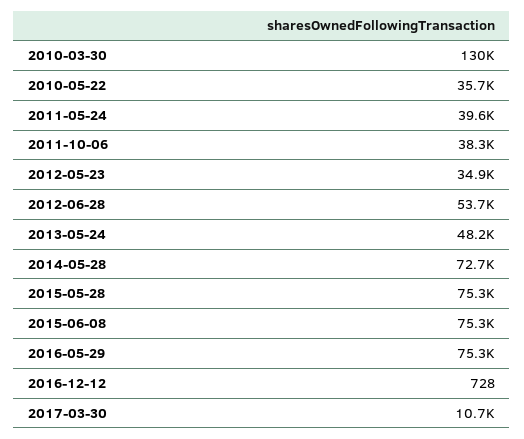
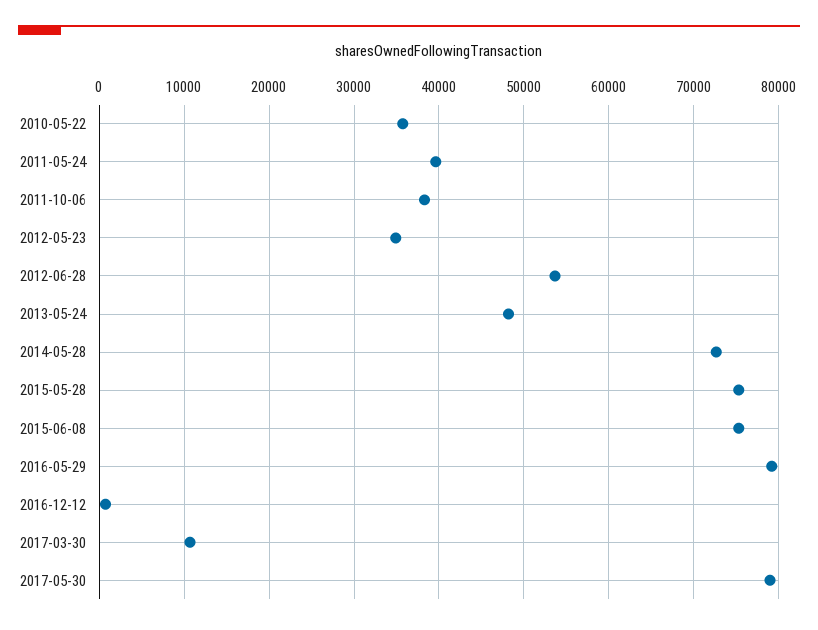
2010-03-30: 130000 -> none
2016-05-29: 75300 -> 79000
2017-05-30: none -> 79000

